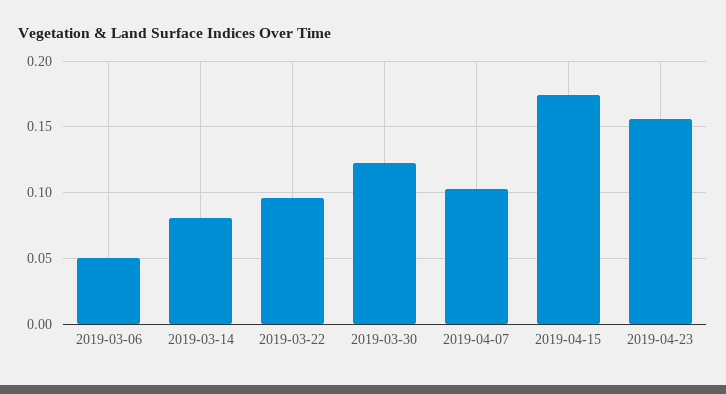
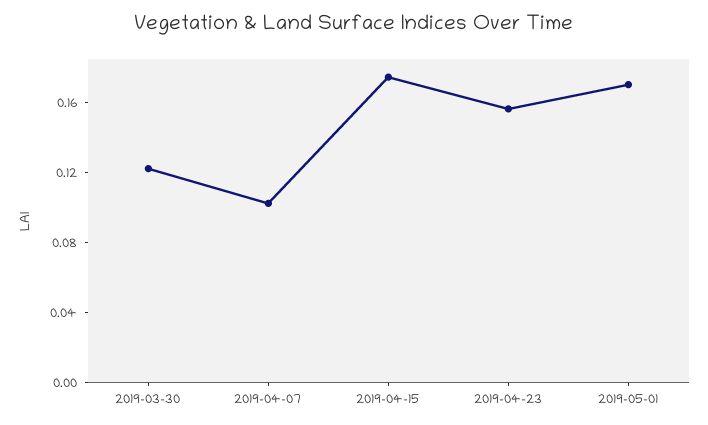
2019-03-06: 0.05 -> none
2019-03-14: 0.08 -> none
2019-03-22: 0.095 -> none
2019-05-01: none -> 0.17

